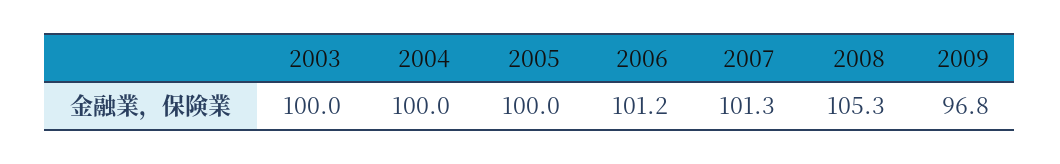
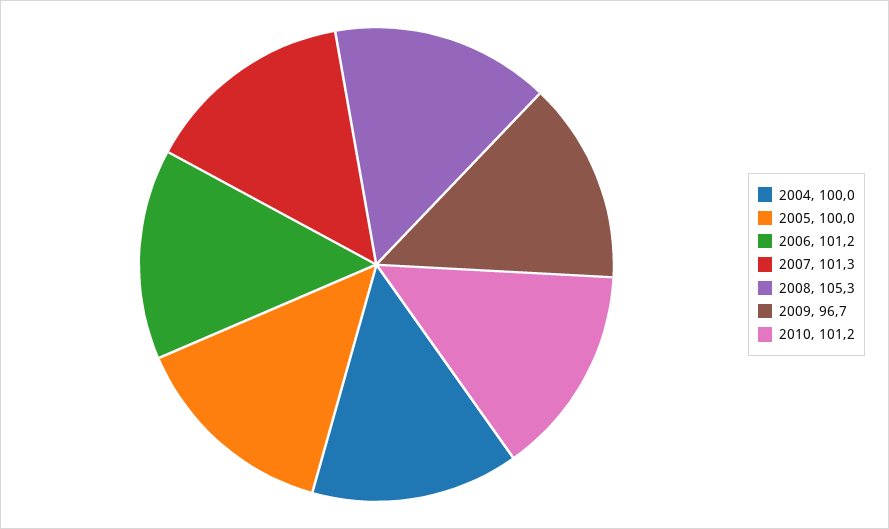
2003: 100 -> none
2009: 96.8 -> 96.7
2010: none -> 101.2

